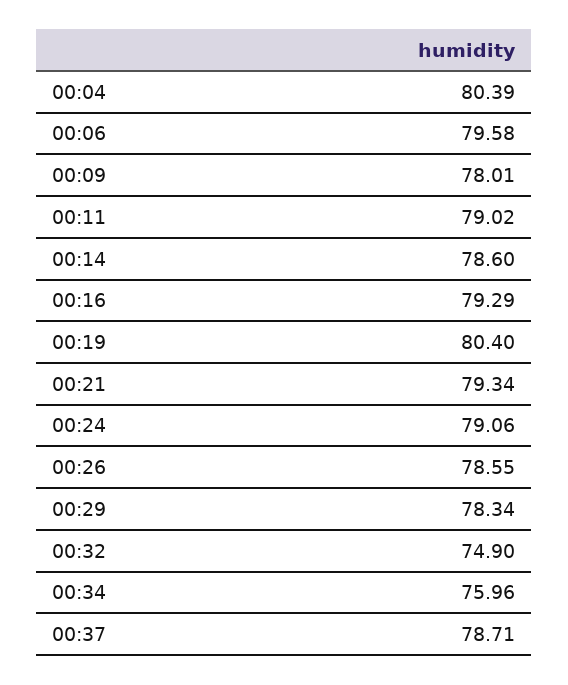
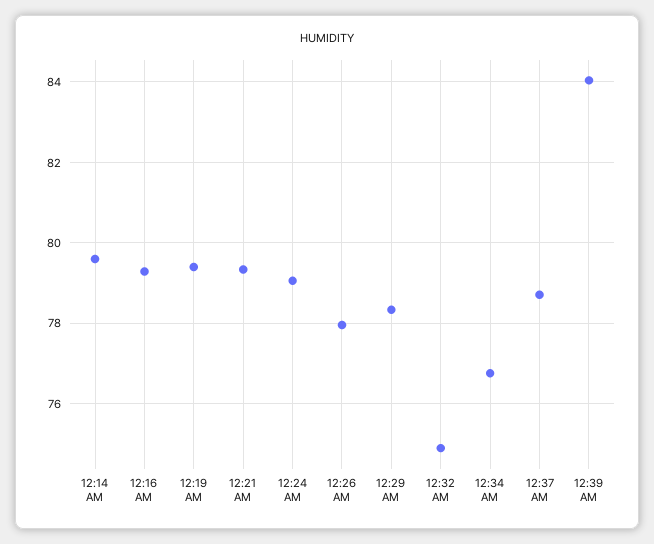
00:04: 80.39 -> none
00:06: 79.58 -> none
00:09: 78.01 -> none
00:11: 79.02 -> none
00:14: 78.6 -> 79.6
00:19: 80.4 -> 79.4
00:26: 78.55 -> 78
00:34: 75.96 -> 76.8
12:39 AM: none -> 84

